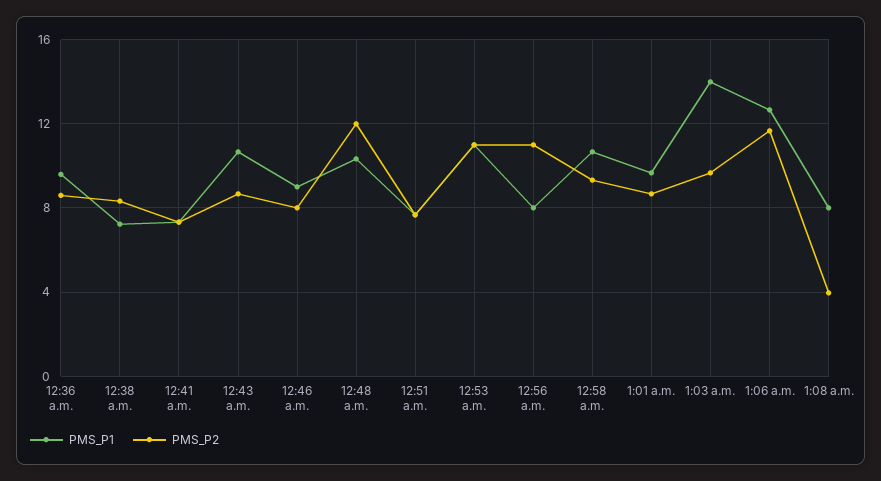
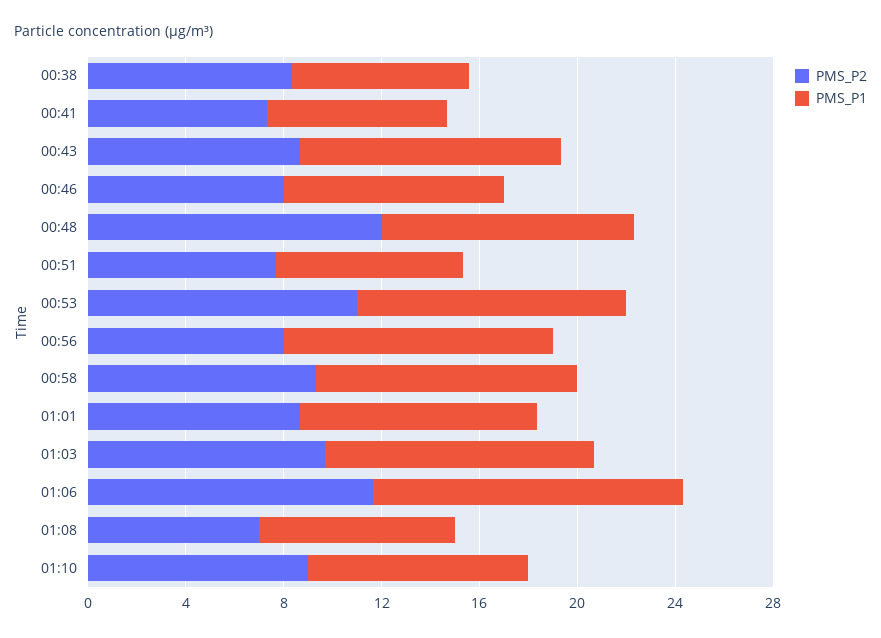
PMS_P1, 12:36 a.m.: 9.5 -> none
PMS_P2, 12:36 a.m.: 8.5 -> none
PMS_P1, 12:56 a.m.: 8 -> 11
PMS_P2, 12:56 a.m.: 11 -> 8
PMS_P1, 1:03 a.m.: 14 -> 11
PMS_P2, 1:08 a.m.: 4 -> 7
PMS_P2, 01:10: none -> 9
PMS_P1, 01:10: none -> 9

